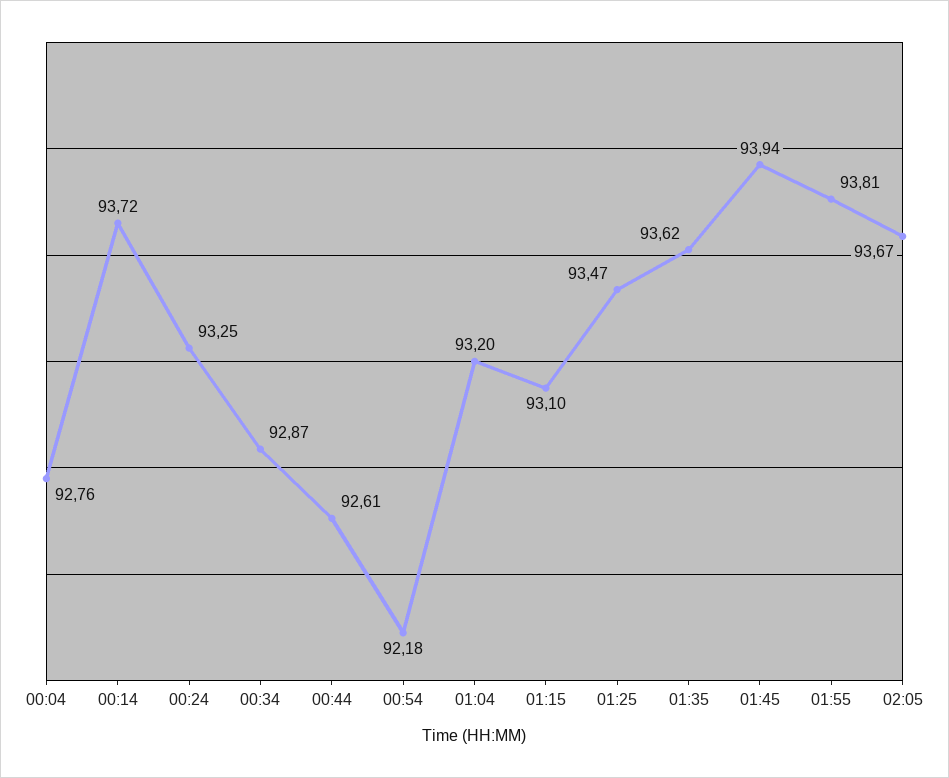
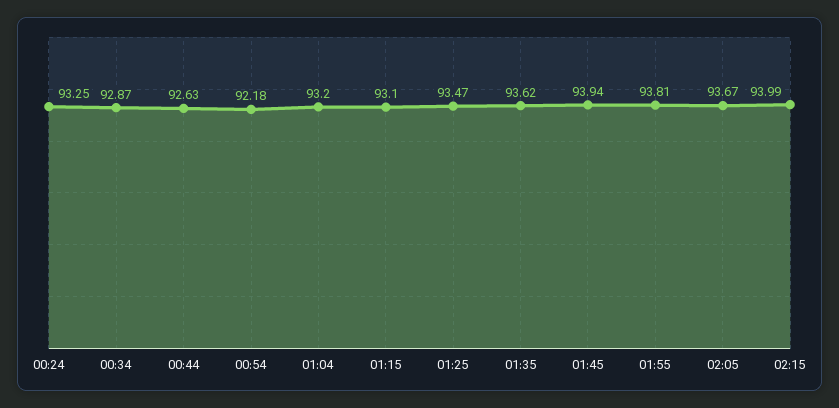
00:04: 92.76 -> none
00:14: 93.72 -> none
00:44: 92.61 -> 92.63
02:15: none -> 93.99

